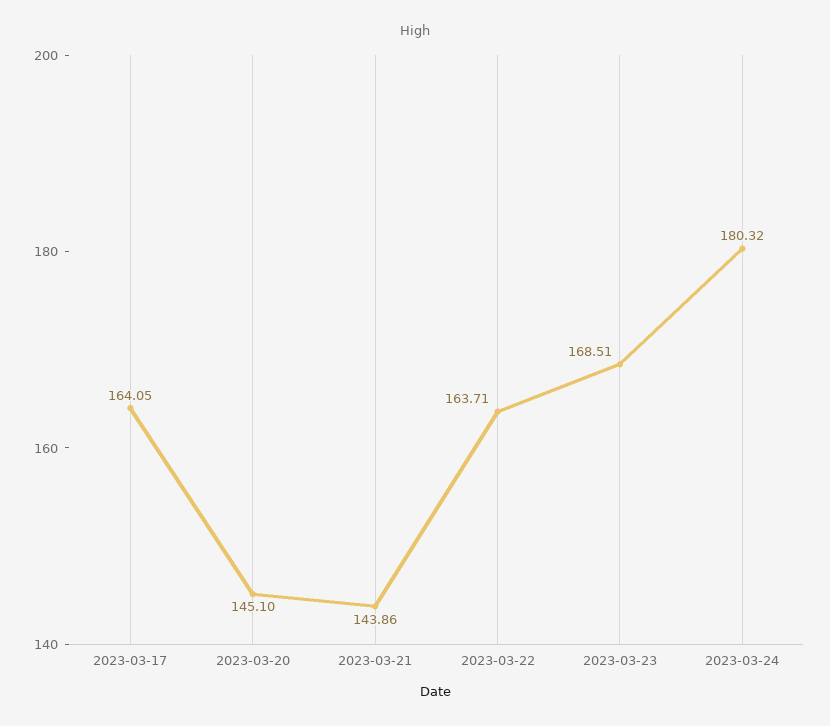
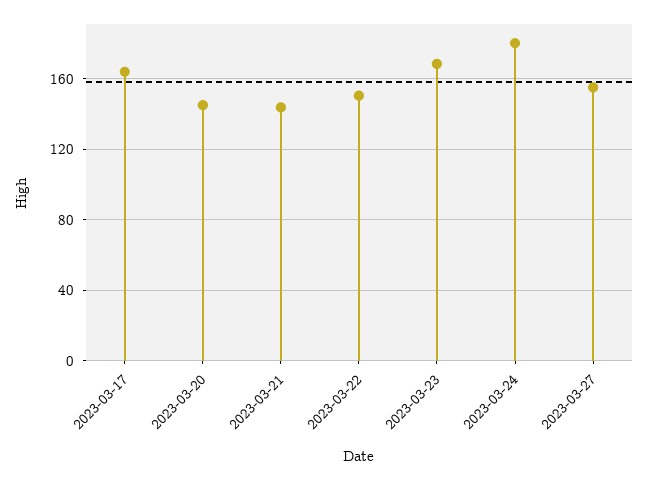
2023-03-22: 163.71 -> 150
2023-03-27: none -> 155

